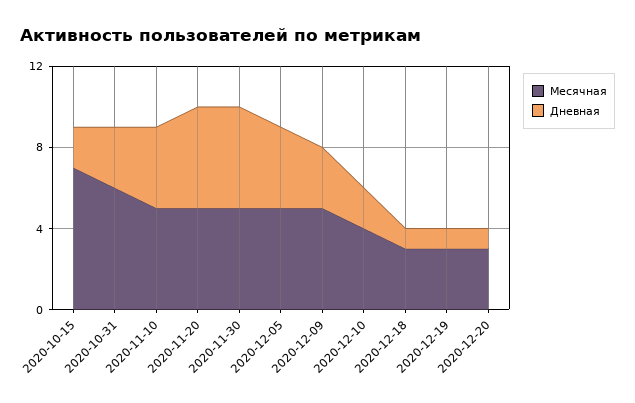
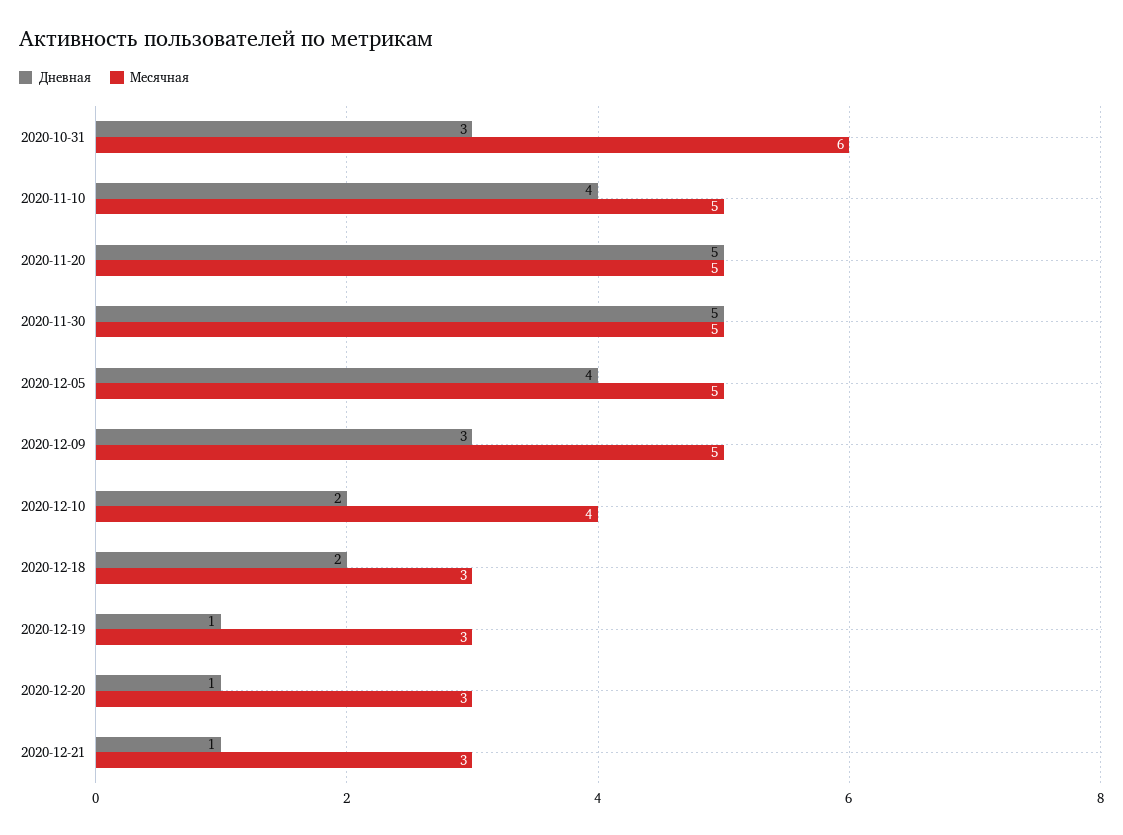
Месячная, 2020-10-15: 7 -> none
Дневная, 2020-10-15: 2 -> none
Дневная, 2020-12-18: 1 -> 2
Дневная, 2020-12-21: none -> 1
Месячная, 2020-12-21: none -> 3

